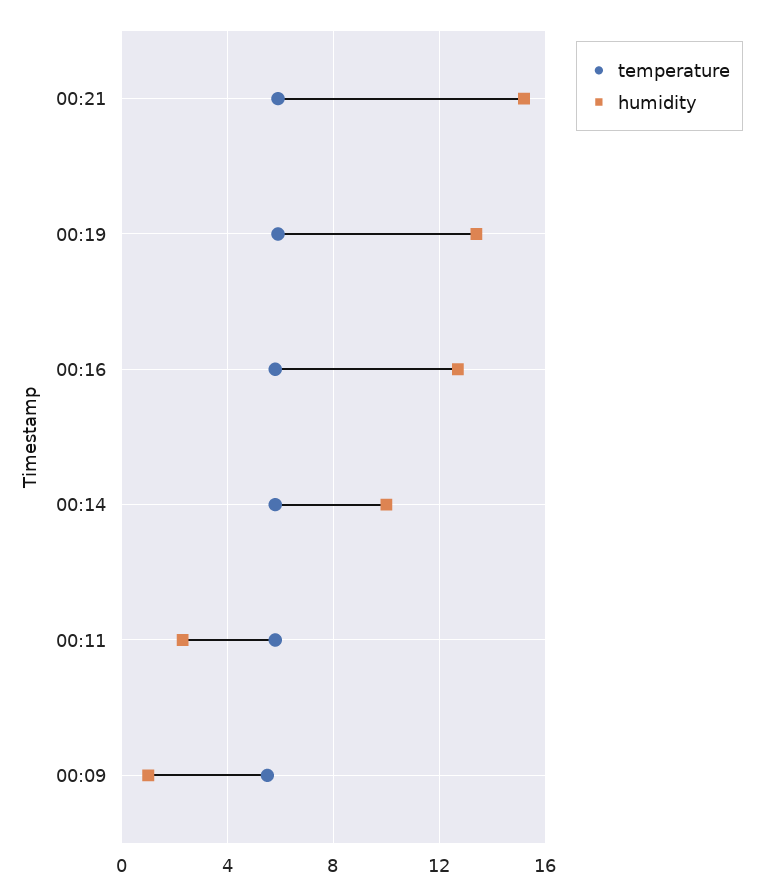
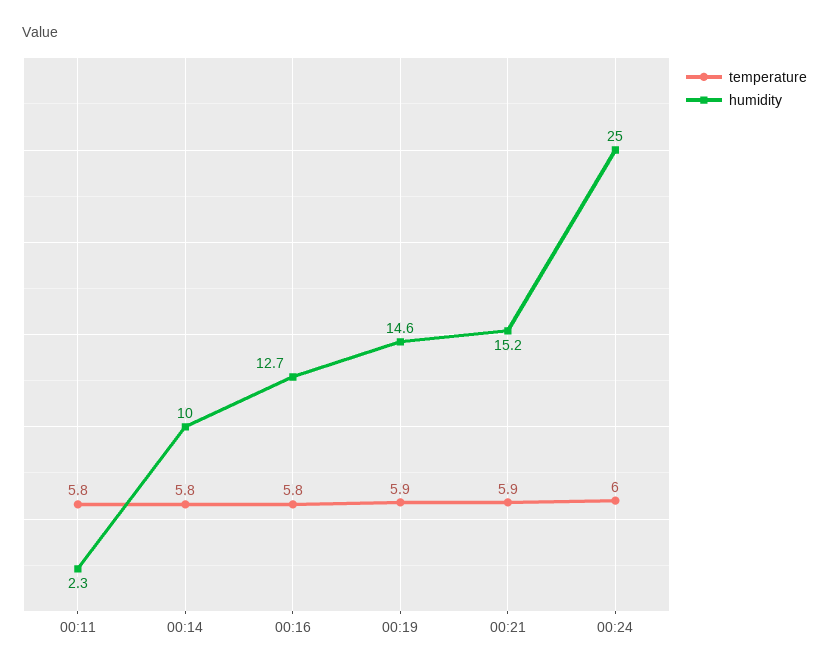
humidity, 00:19: 13.5 -> 14.6
temperature, 00:09: 5.5 -> none
humidity, 00:09: 1 -> none
temperature, 00:24: none -> 6
humidity, 00:24: none -> 25

